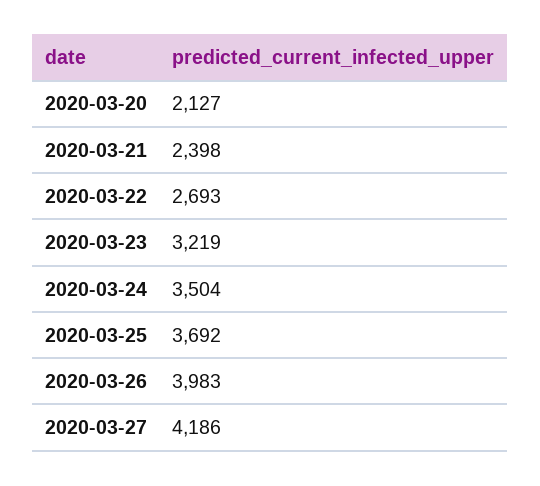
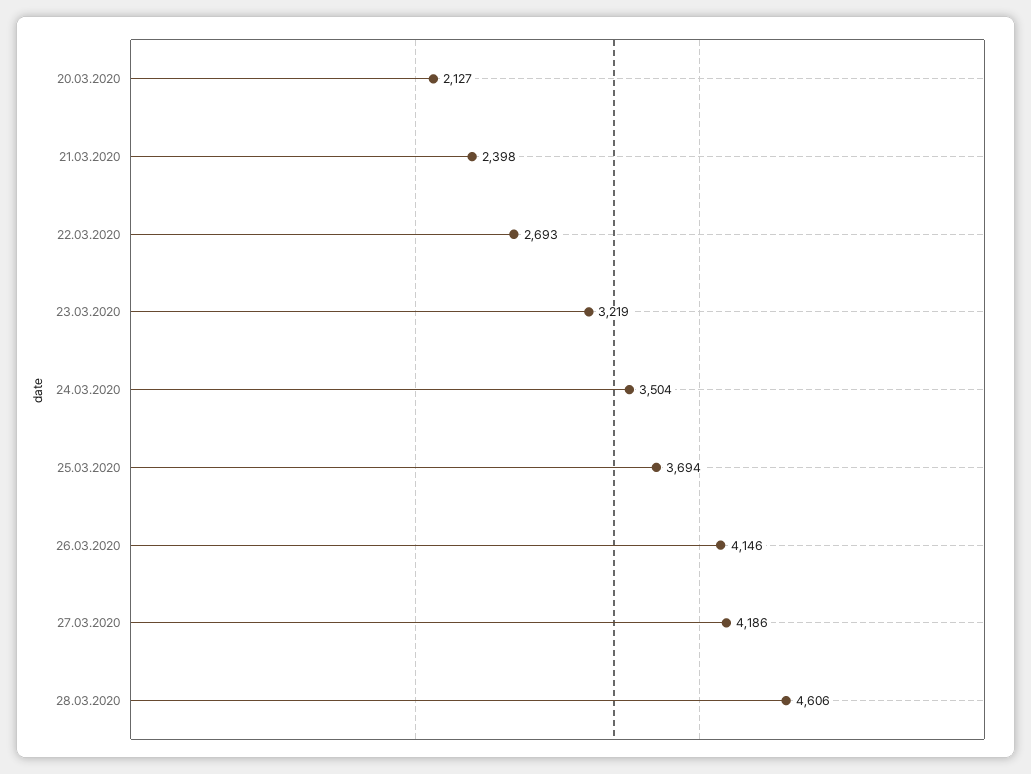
2020-03-25: 3692 -> 3694
2020-03-26: 3983 -> 4146
28.03.2020: none -> 4606

